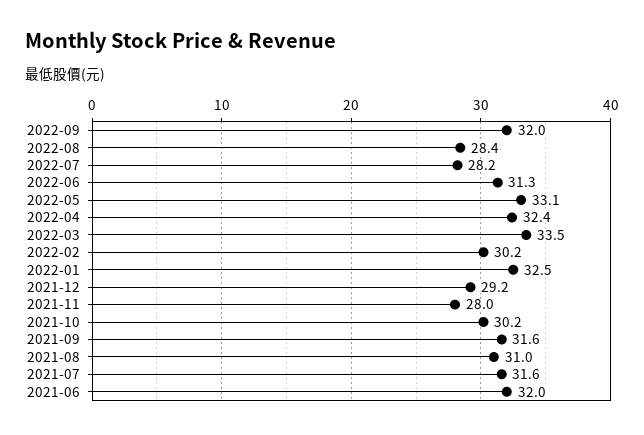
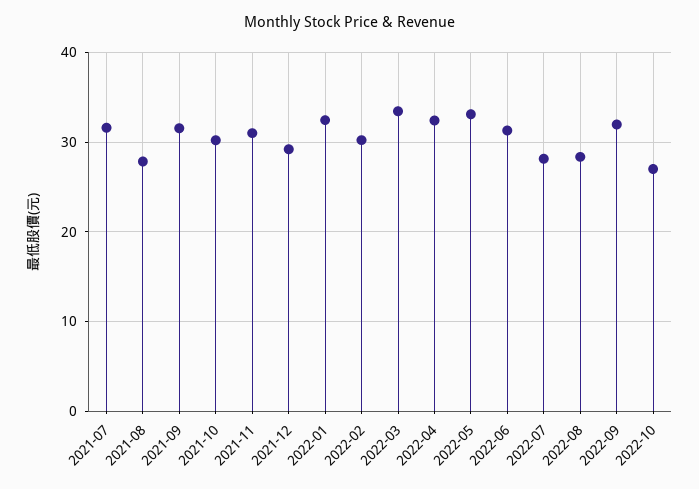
2021-11: 28 -> 31
2021-08: 31 -> 28
2021-06: 32 -> none
2022-10: none -> 27

